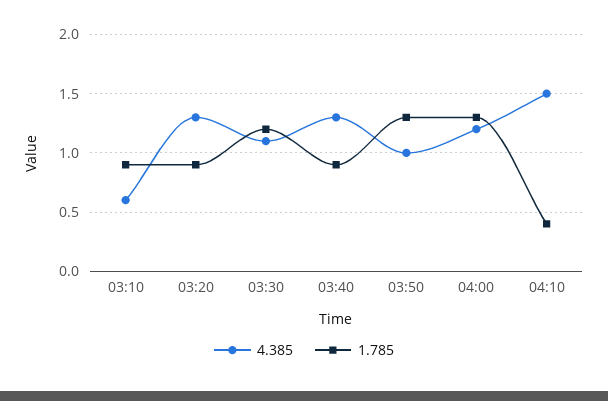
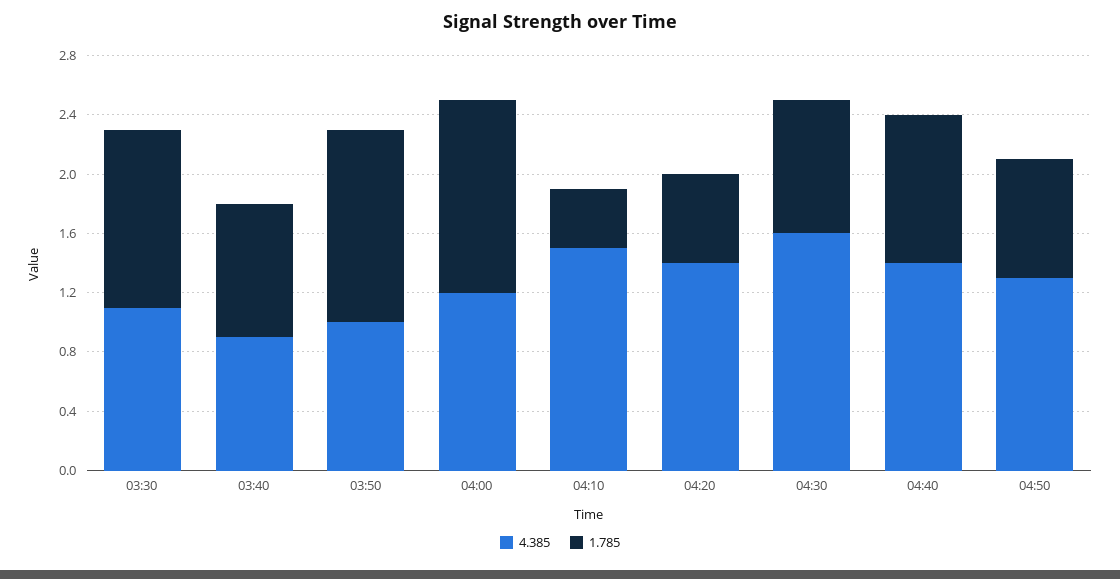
4.385, 03:10: 0.6 -> none
1.785, 03:10: 0.9 -> none
4.385, 03:20: 1.3 -> none
1.785, 03:20: 0.9 -> none
4.385, 03:40: 1.3 -> 0.9
4.385, 04:20: none -> 1.4
1.785, 04:20: none -> 0.6
4.385, 04:30: none -> 1.6
1.785, 04:30: none -> 0.9
4.385, 04:40: none -> 1.4
1.785, 04:40: none -> 1
4.385, 04:50: none -> 1.3
1.785, 04:50: none -> 0.8

